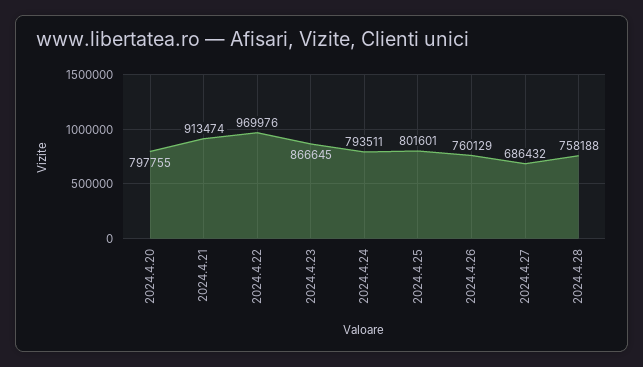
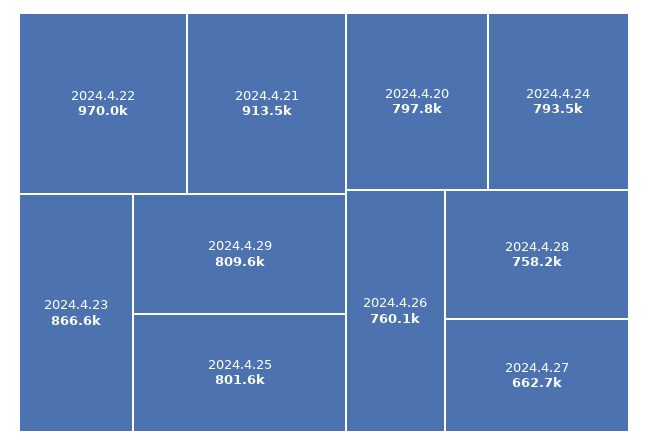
2024.4.27: 686432 -> 662700
2024.4.29: none -> 809600

